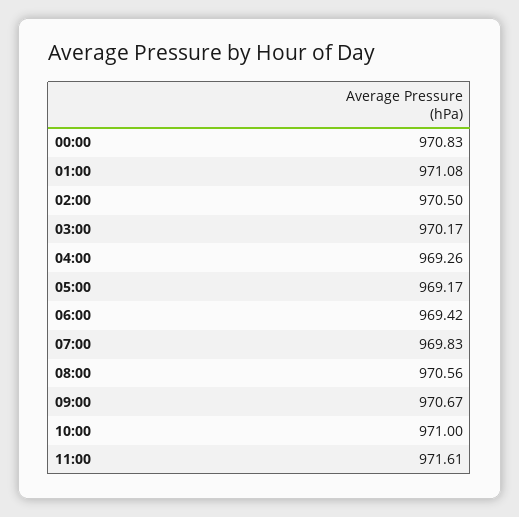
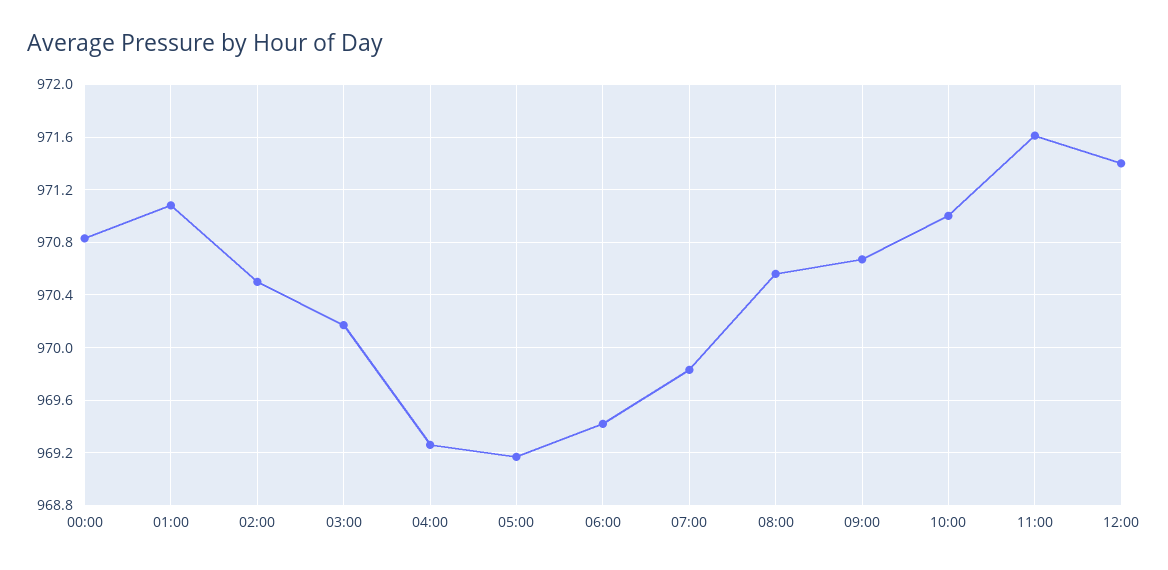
12:00: none -> 971.4

